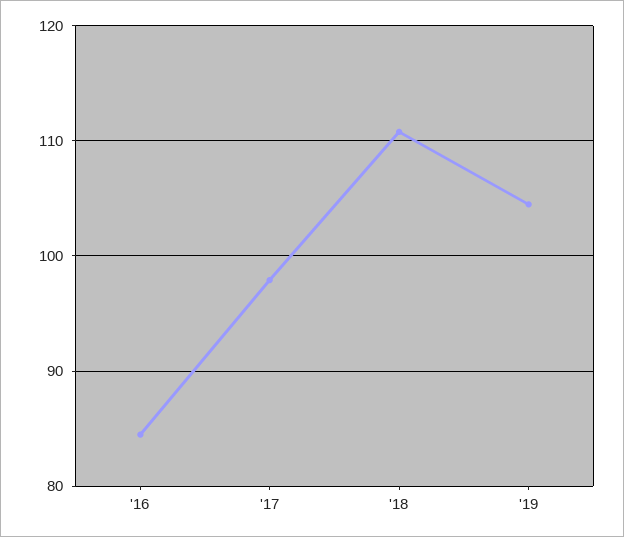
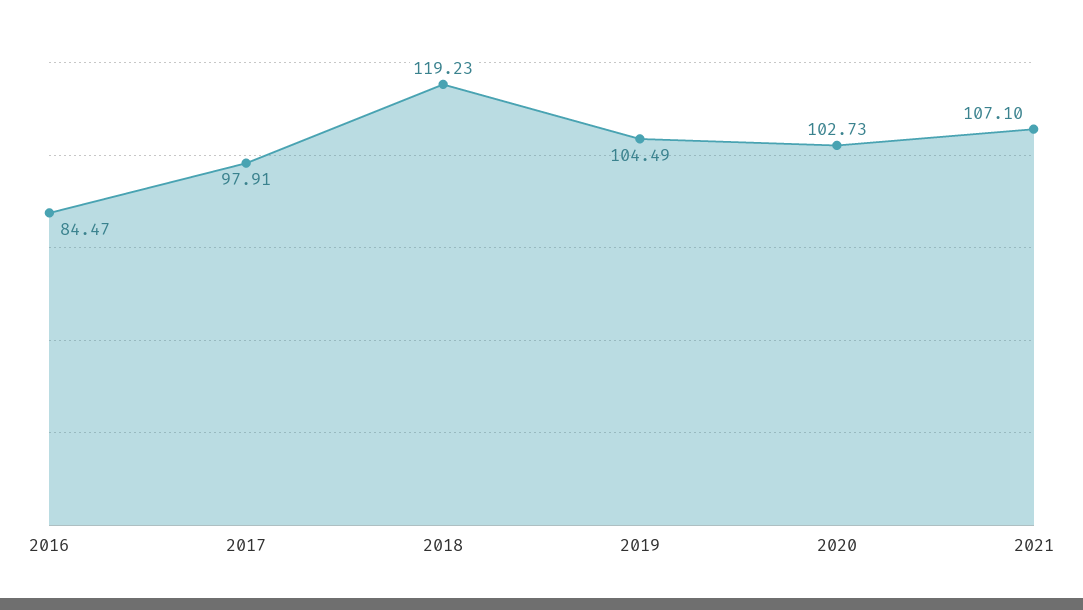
'18: 111 -> 119.23
2020: none -> 102.73
2021: none -> 107.1

